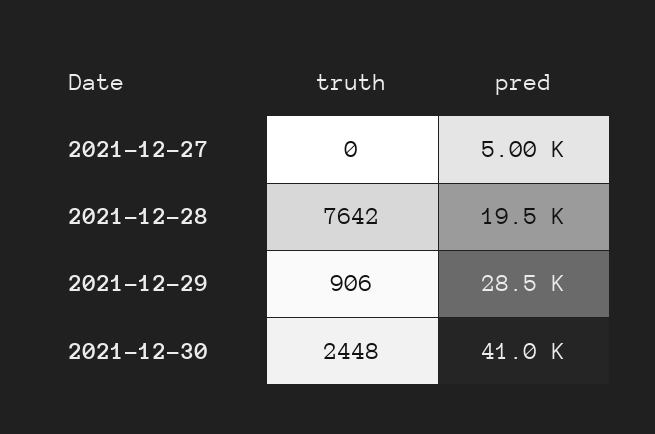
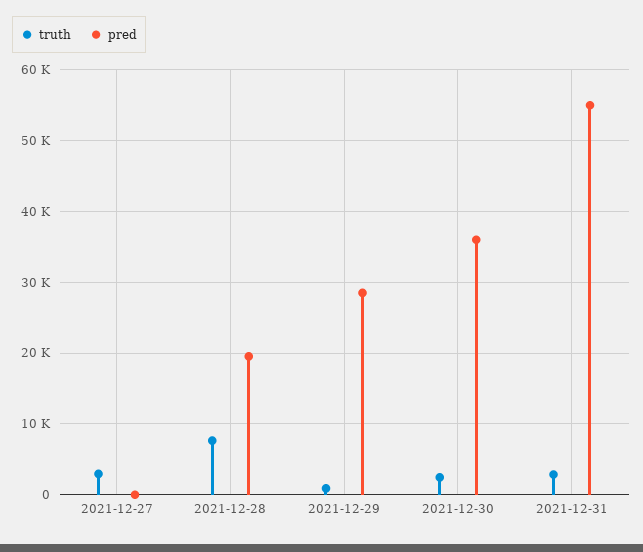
truth, 2021-12-27: 0 -> 3000
pred, 2021-12-27: 5000 -> 0
pred, 2021-12-30: 41000 -> 36000
truth, 2021-12-31: none -> 3000
pred, 2021-12-31: none -> 55000

